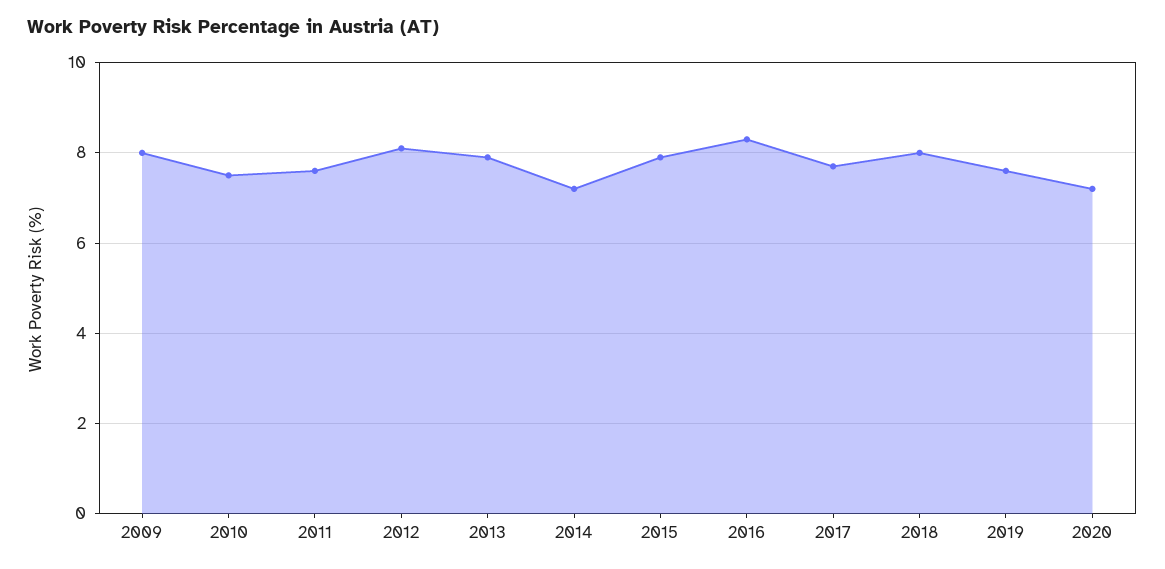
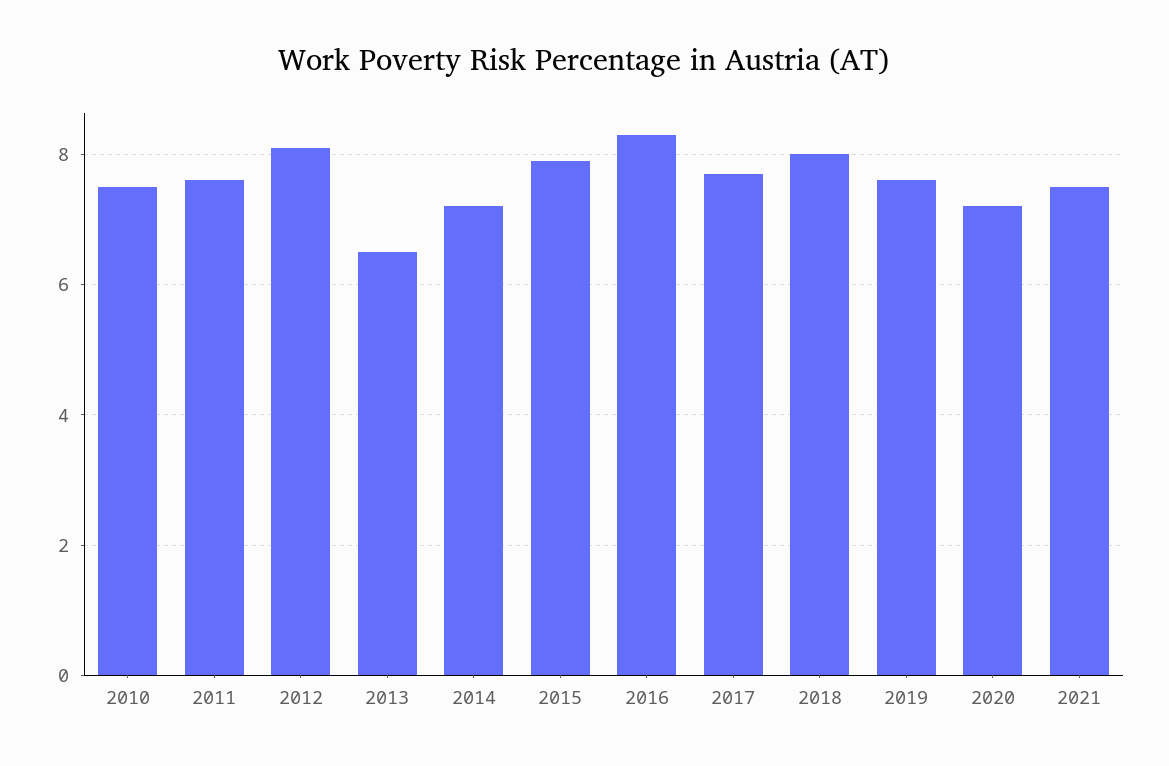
2009: 8 -> none
2013: 8 -> 6.5
2021: none -> 7.5

